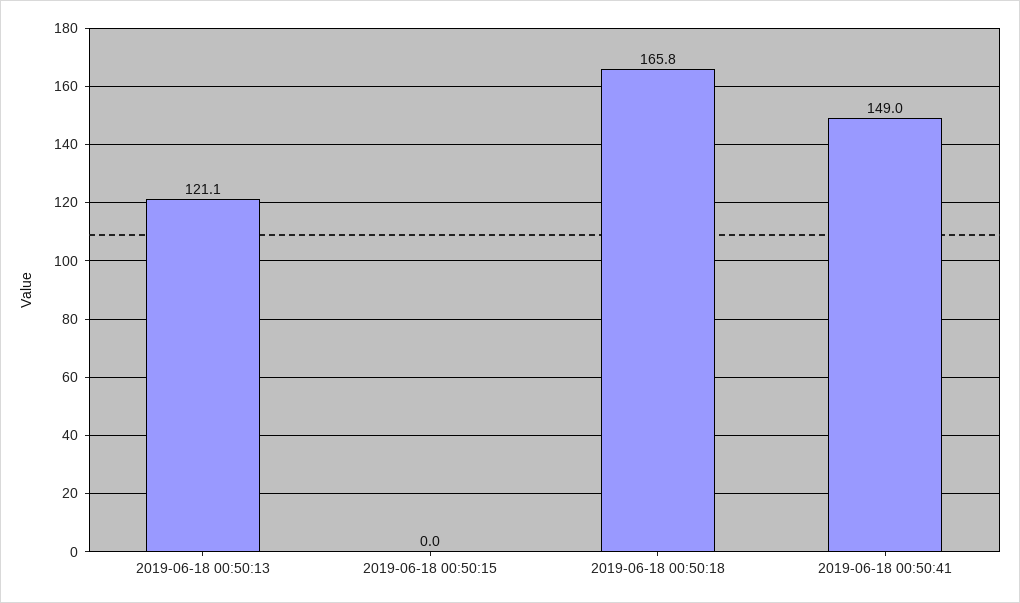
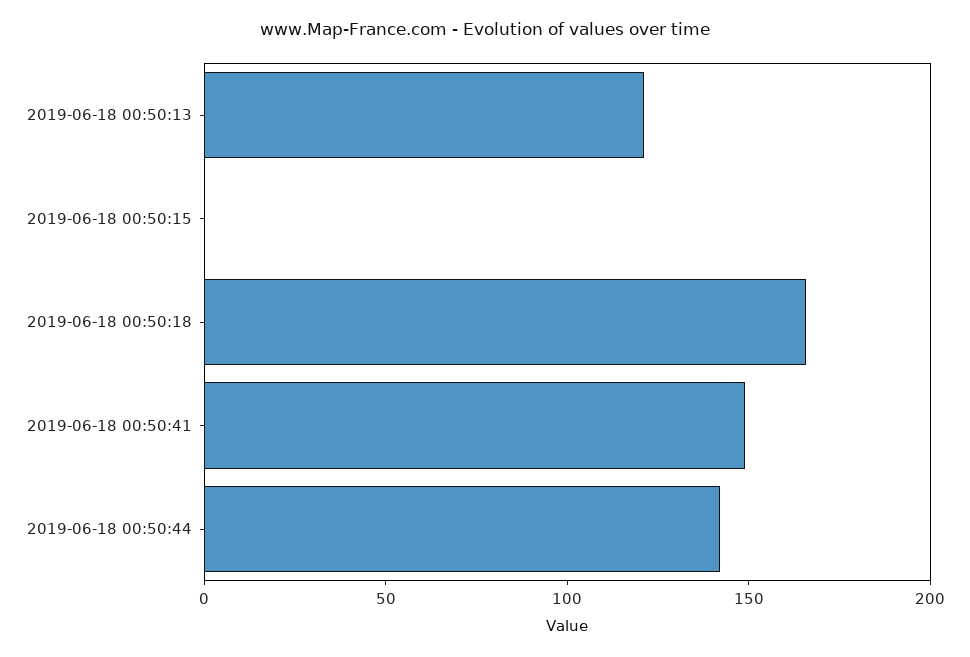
2019-06-18 00:50:44: none -> 140

